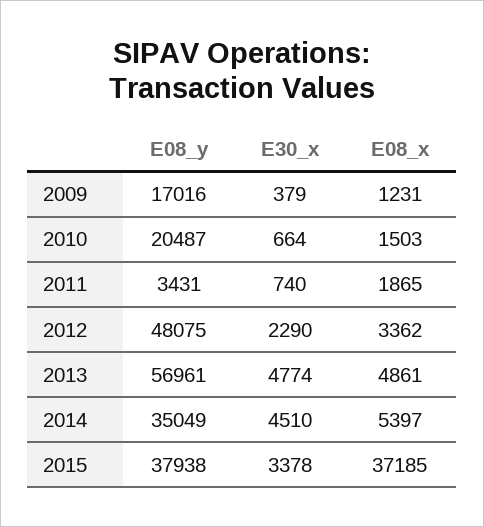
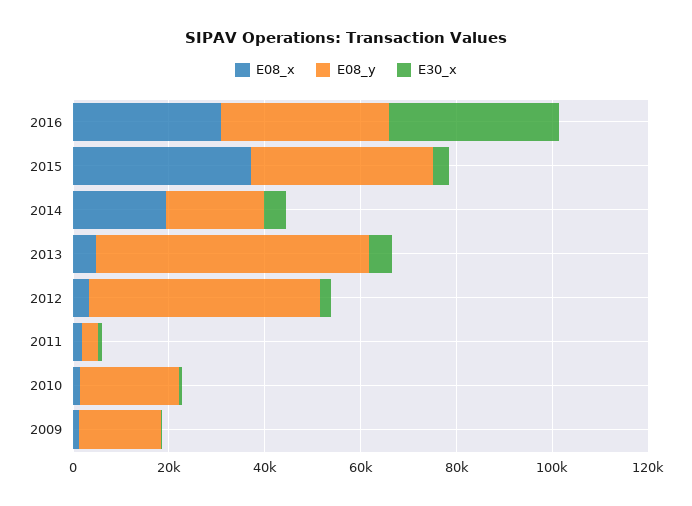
E08_y, 2014: 35049 -> 20000
E08_x, 2014: 5397 -> 20000
E08_x, 2016: none -> 30000
E08_y, 2016: none -> 35000
E30_x, 2016: none -> 35000

